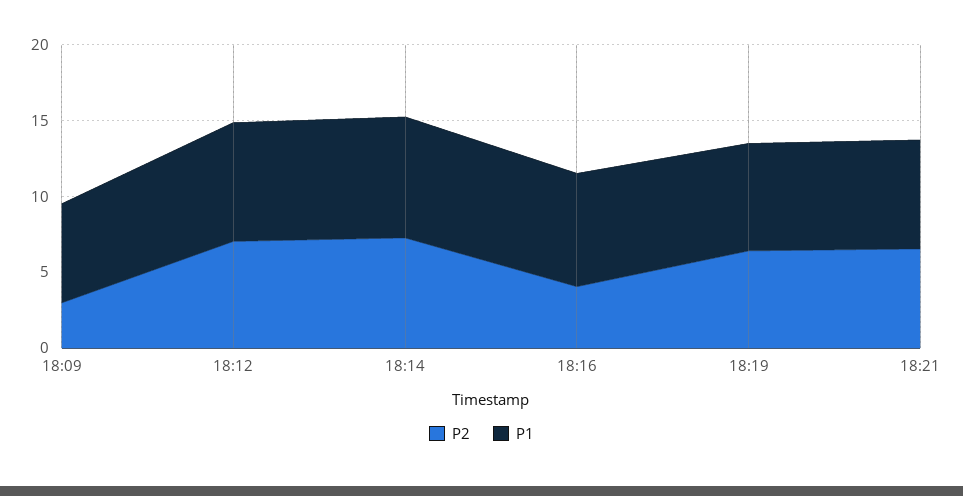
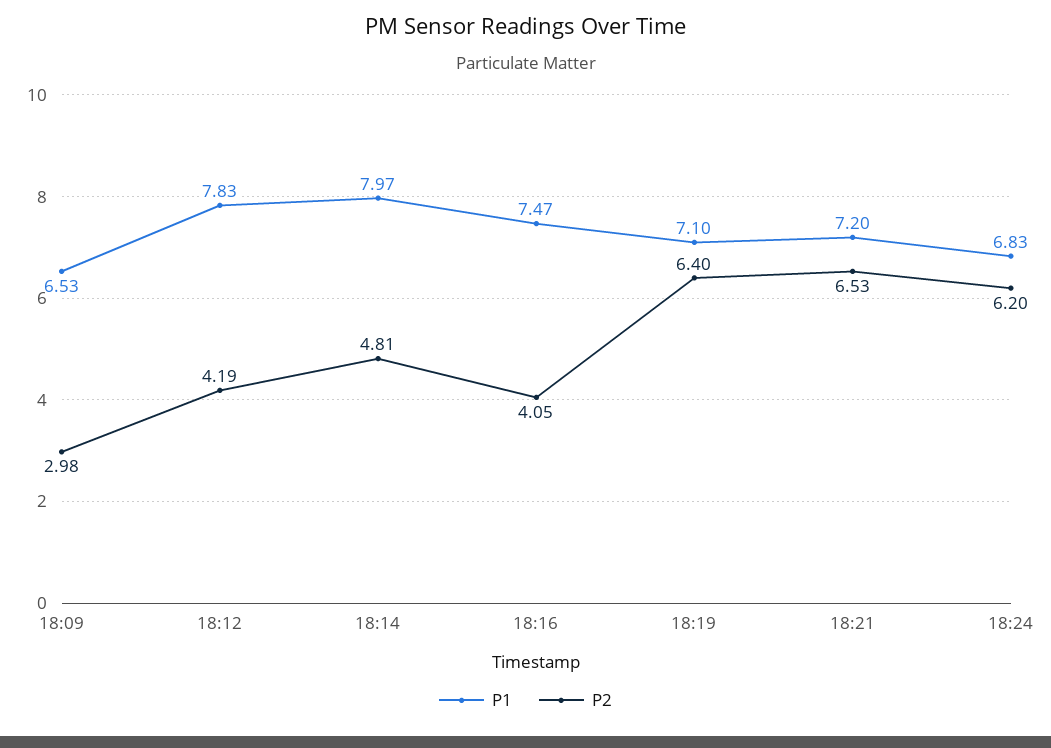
P2, 18:12: 7 -> 4.19
P2, 18:14: 7 -> 4.81
P1, 18:24: none -> 6.83
P2, 18:24: none -> 6.2

